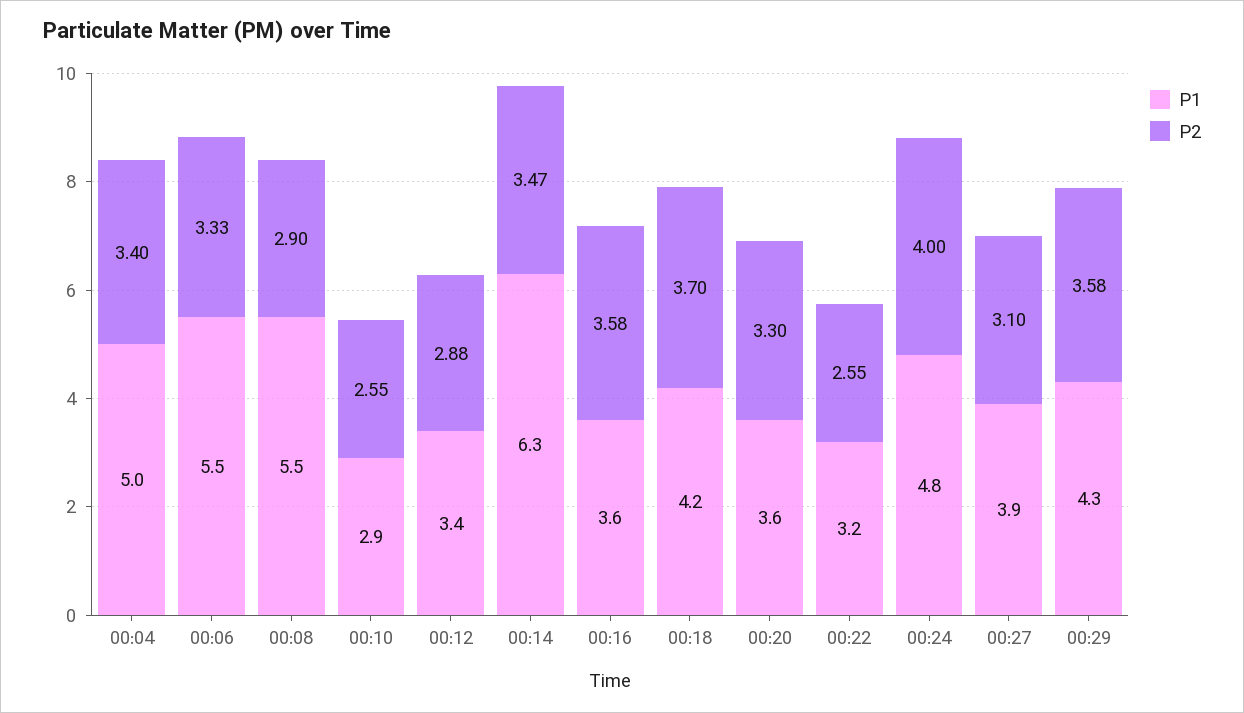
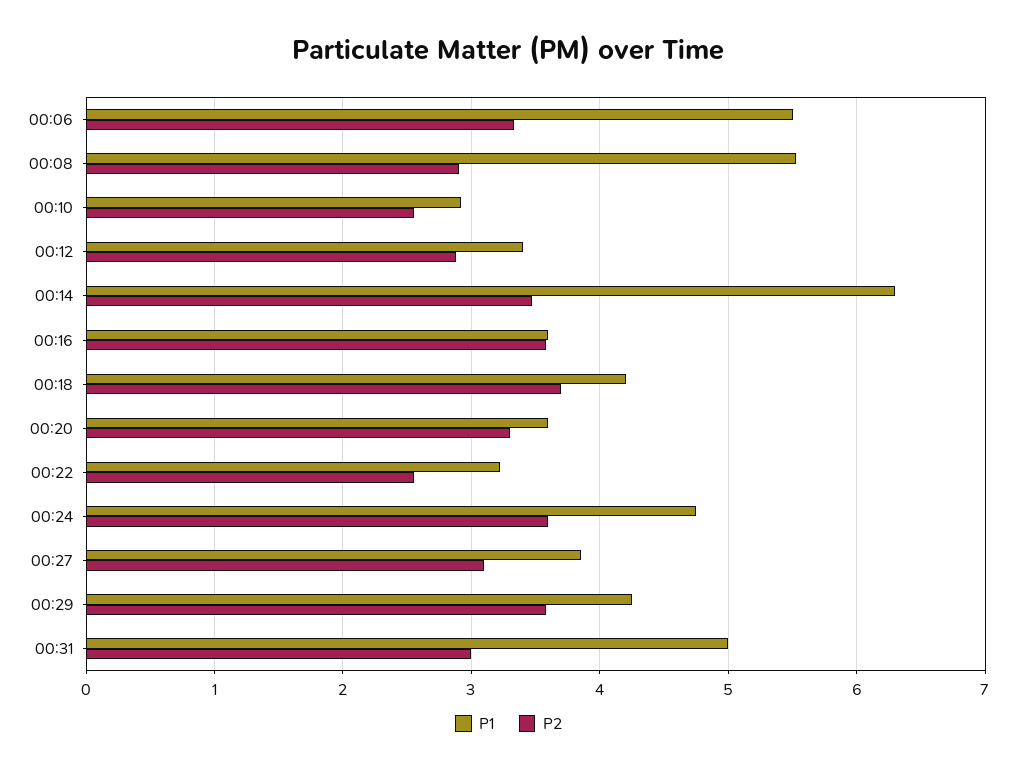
P1, 00:04: 5 -> none
P2, 00:04: 3.4 -> none
P2, 00:24: 4 -> 3.6
P1, 00:31: none -> 5
P2, 00:31: none -> 3

